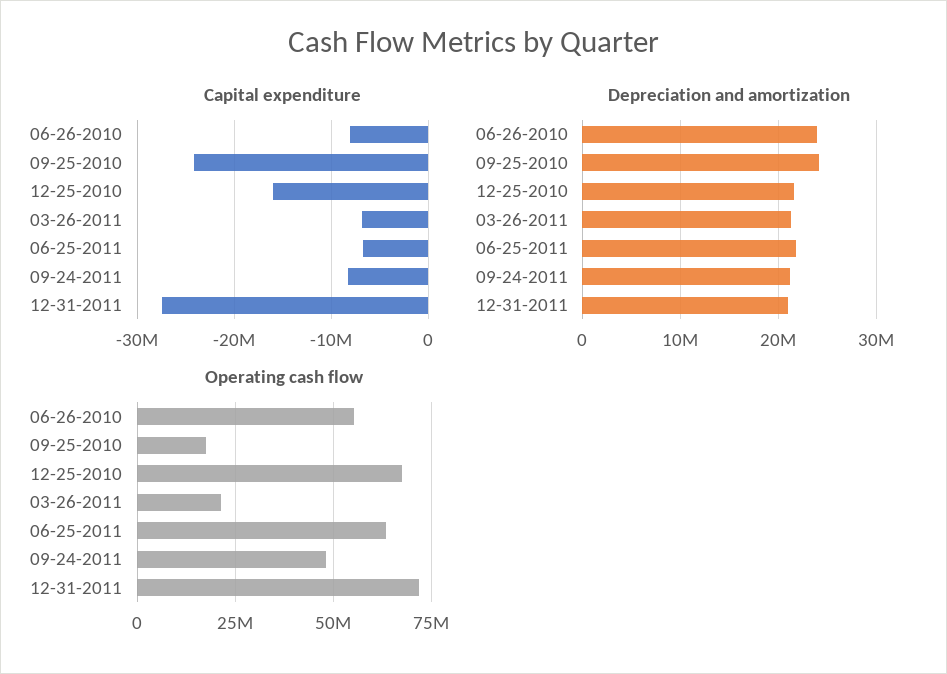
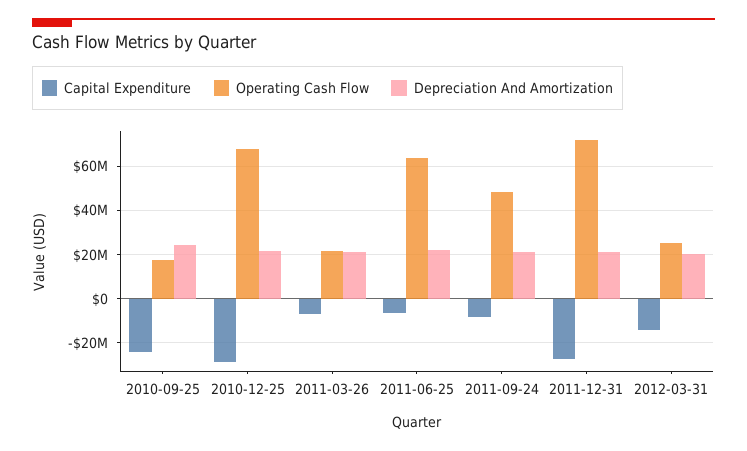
Capital expenditure, 06-26-2010: -8000000 -> none
Capital expenditure, 12-25-2010: -16000000 -> -30000000
Depreciation and amortization, 06-26-2010: 24000000 -> none
Operating cash flow, 06-26-2010: 55000000 -> none
Capital expenditure, 2012-03-31: none -> -15000000
Operating cash flow, 2012-03-31: none -> 25000000
Depreciation and amortization, 2012-03-31: none -> 20000000

